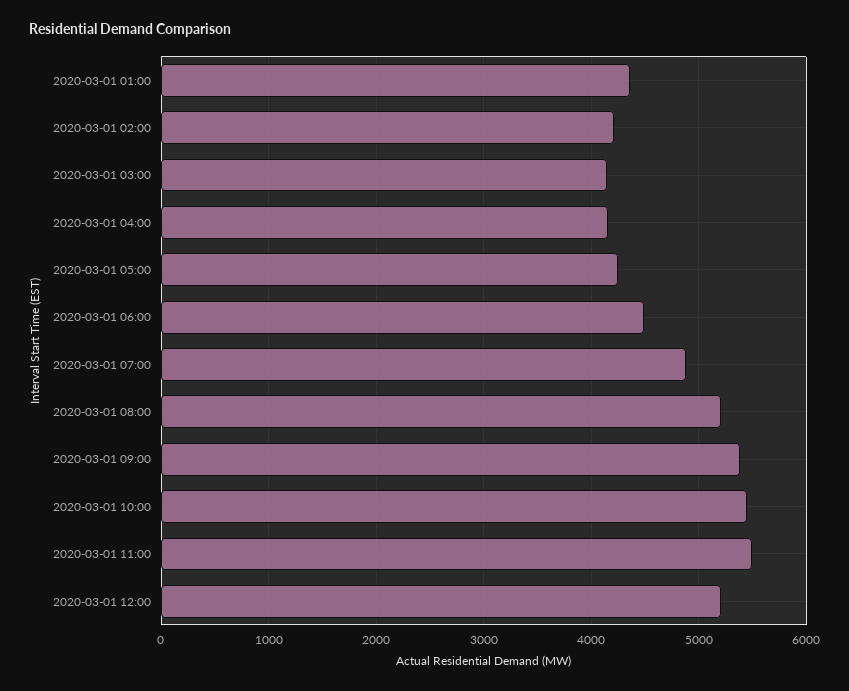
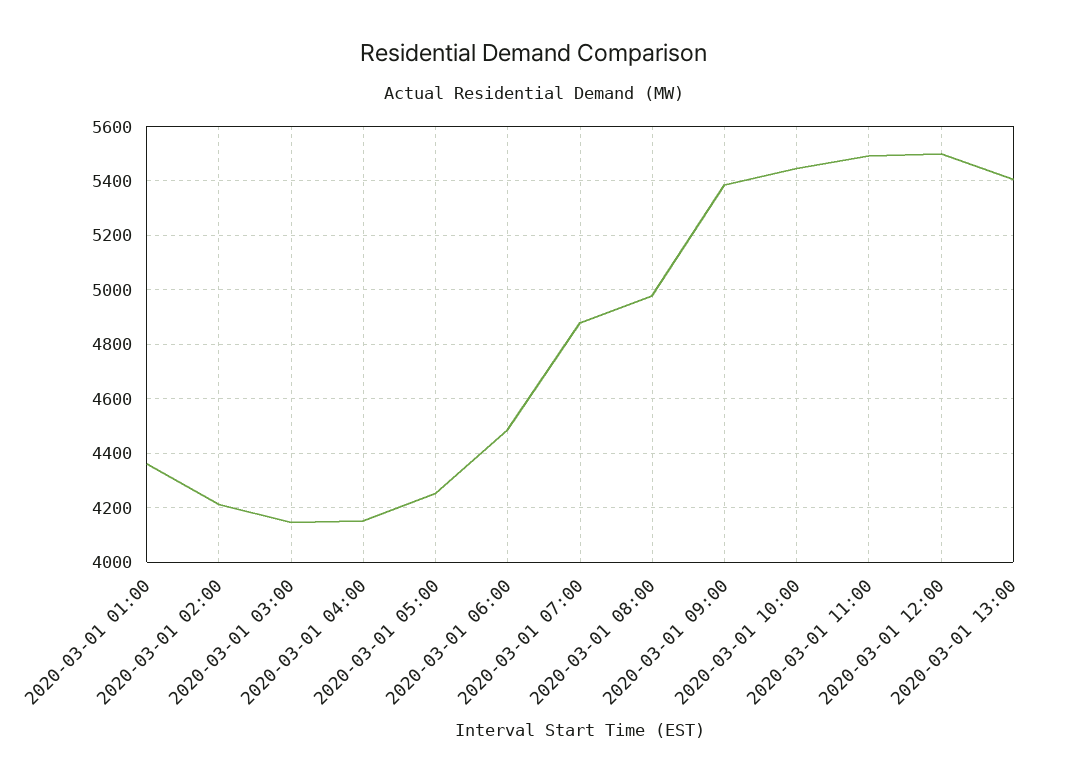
2020-03-01 08:00: 5200 -> 4975
2020-03-01 12:00: 5200 -> 5500
2020-03-01 13:00: none -> 5400

